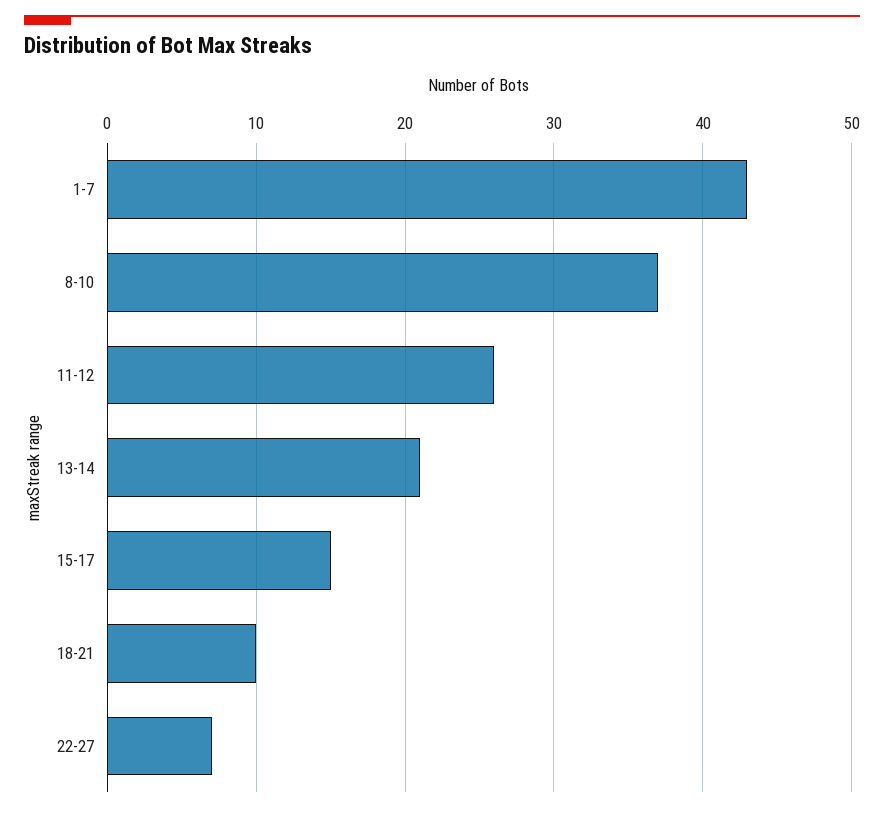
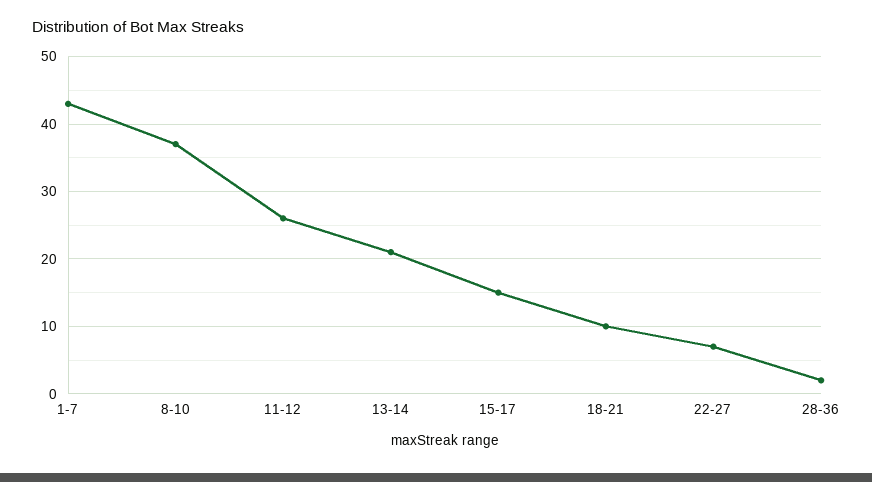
28-36: none -> 2

